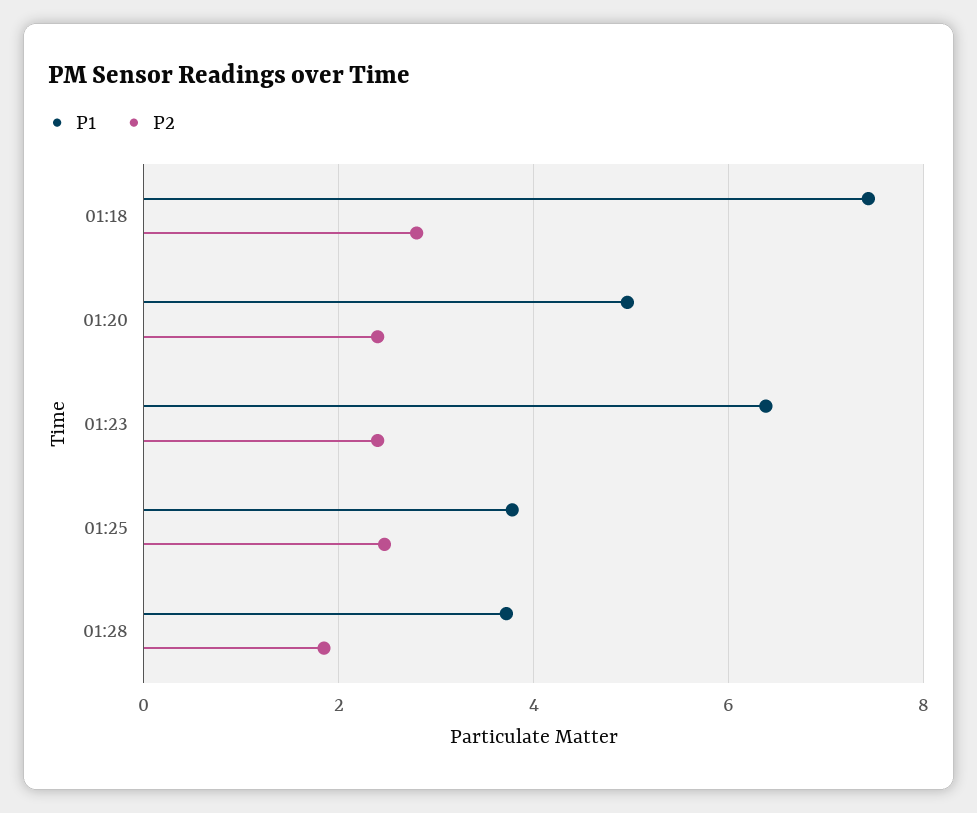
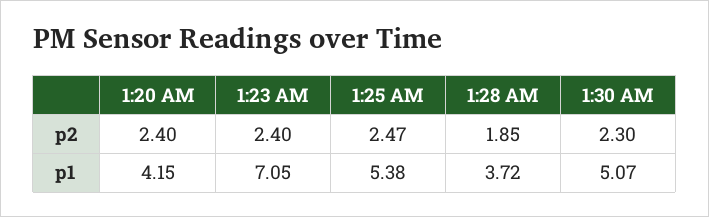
P1, 01:18: 7.4 -> none
P2, 01:18: 2.8 -> none
P1, 01:20: 5 -> 4.15
P1, 01:23: 6.4 -> 7.05
P1, 01:25: 3.8 -> 5.38
P2, 1:30 AM: none -> 2.3
P1, 1:30 AM: none -> 5.07

